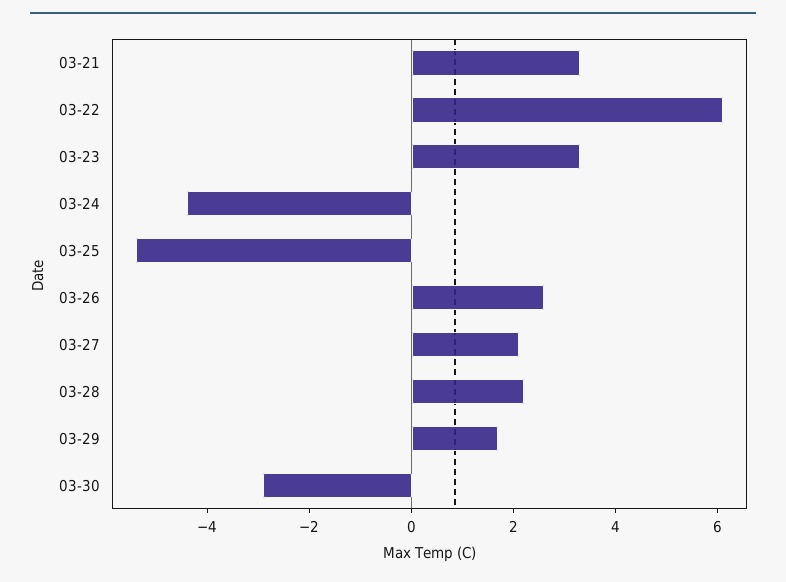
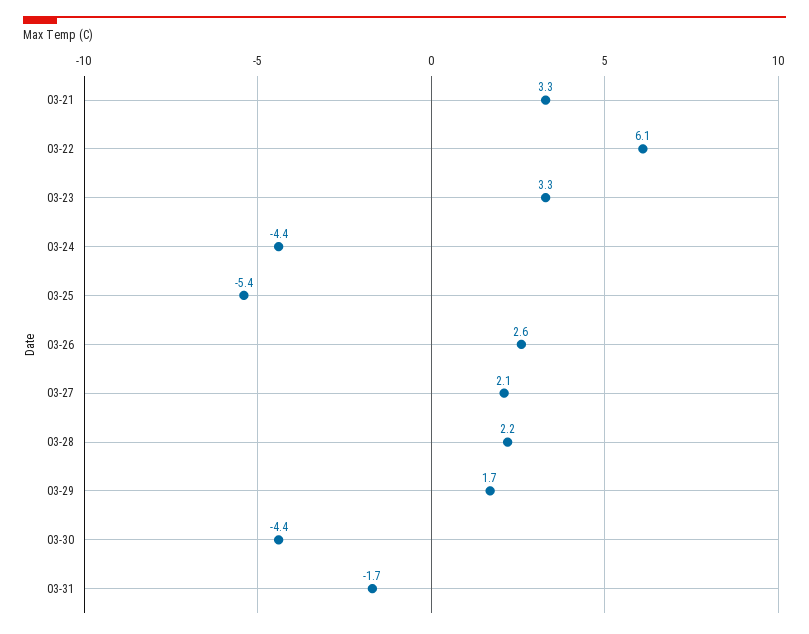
03-30: -3 -> -4.4
03-31: none -> -1.7

